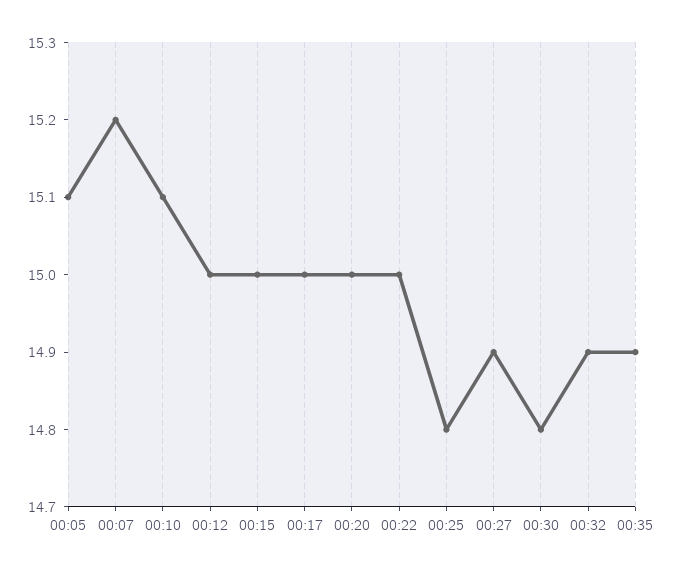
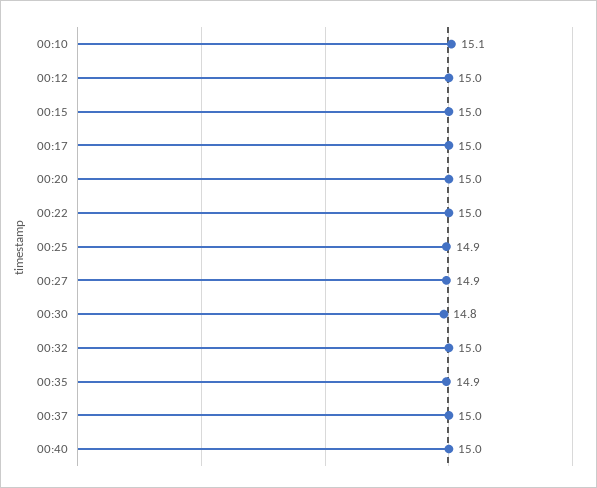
00:05: 15.1 -> none
00:07: 15.2 -> none
00:25: 14.8 -> 14.9
00:32: 14.9 -> 15
00:37: none -> 15
00:40: none -> 15

